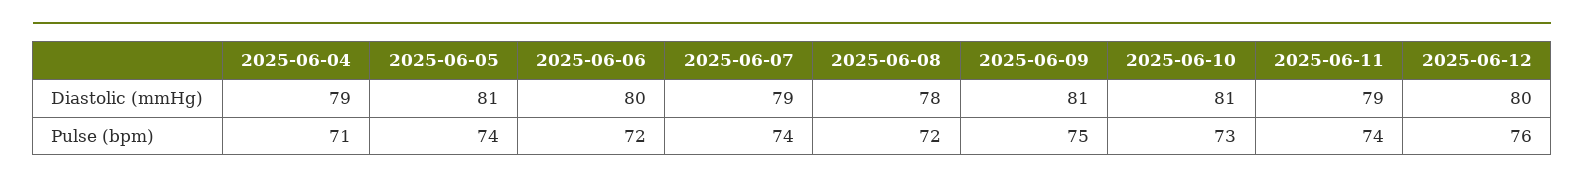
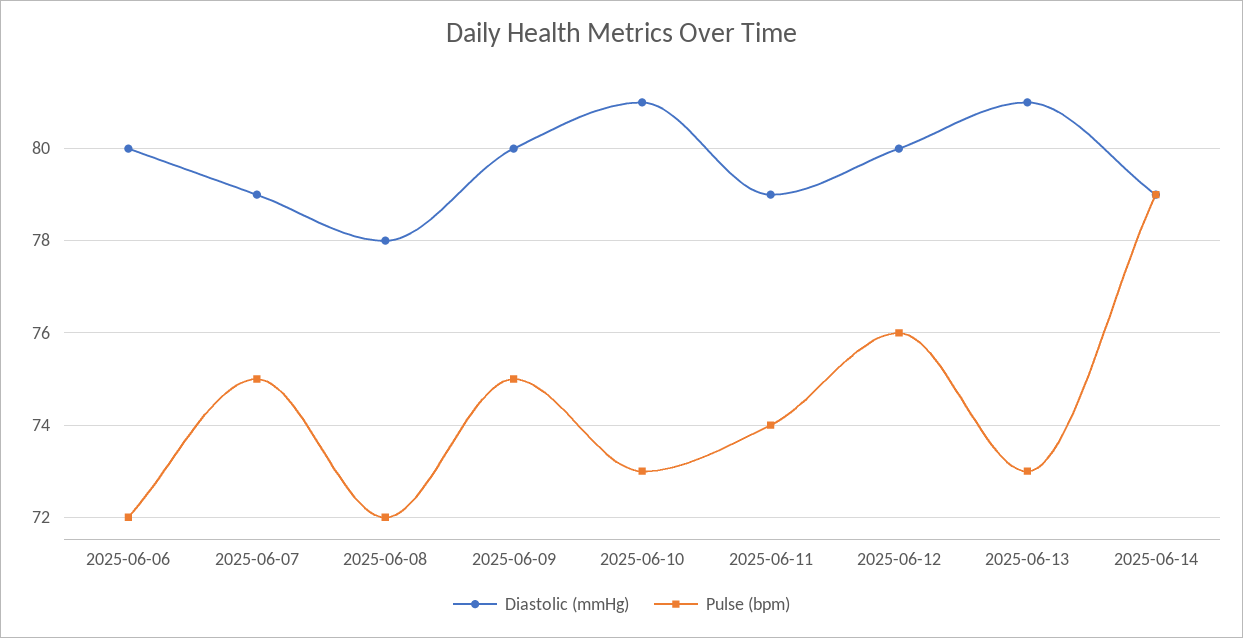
Diastolic (mmHg), 2025-06-04: 79 -> none
Diastolic (mmHg), 2025-06-05: 81 -> none
Diastolic (mmHg), 2025-06-09: 81 -> 80
Pulse (bpm), 2025-06-04: 71 -> none
Pulse (bpm), 2025-06-05: 74 -> none
Pulse (bpm), 2025-06-07: 74 -> 75
Diastolic (mmHg), 2025-06-13: none -> 81
Pulse (bpm), 2025-06-13: none -> 73
Diastolic (mmHg), 2025-06-14: none -> 79
Pulse (bpm), 2025-06-14: none -> 79

